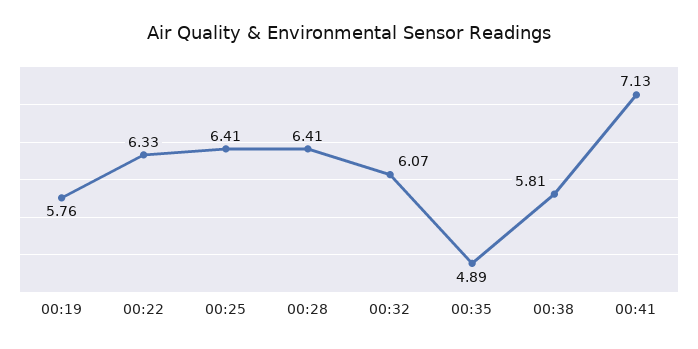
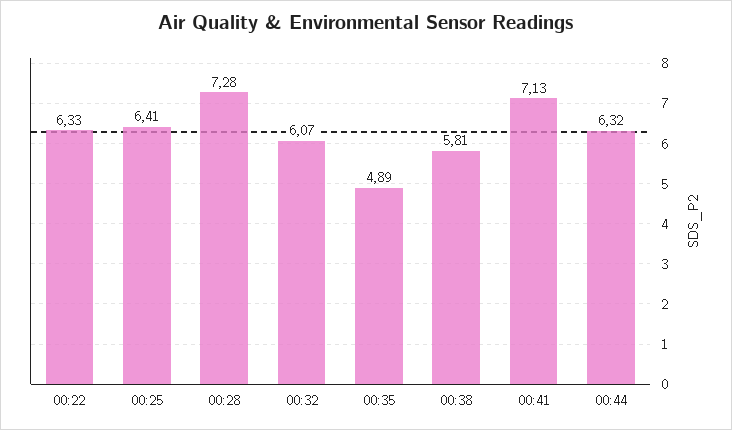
00:19: 5.76 -> none
00:28: 6.41 -> 7.28
00:44: none -> 6.32

